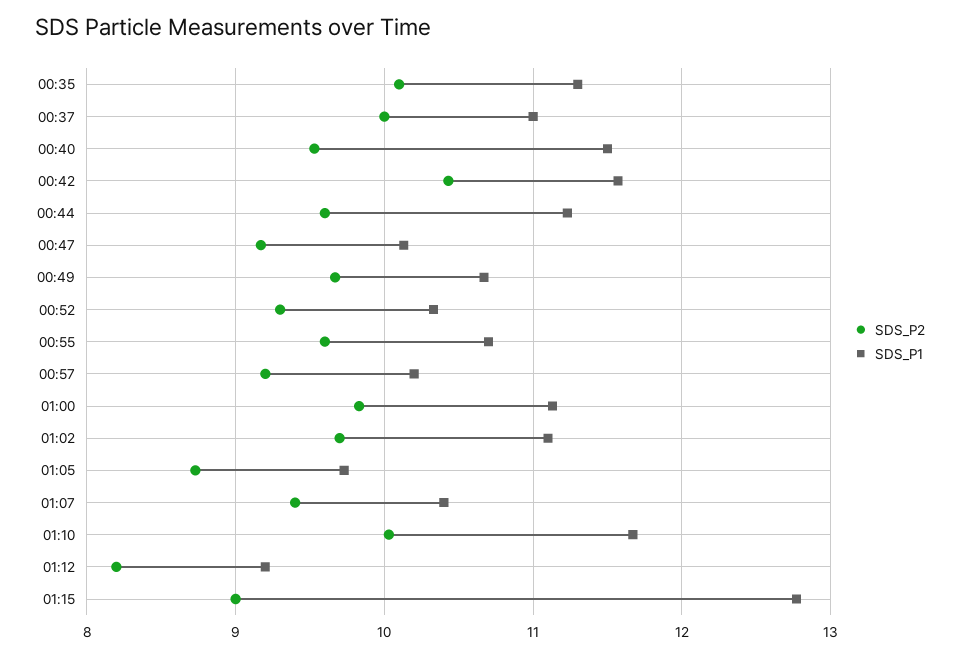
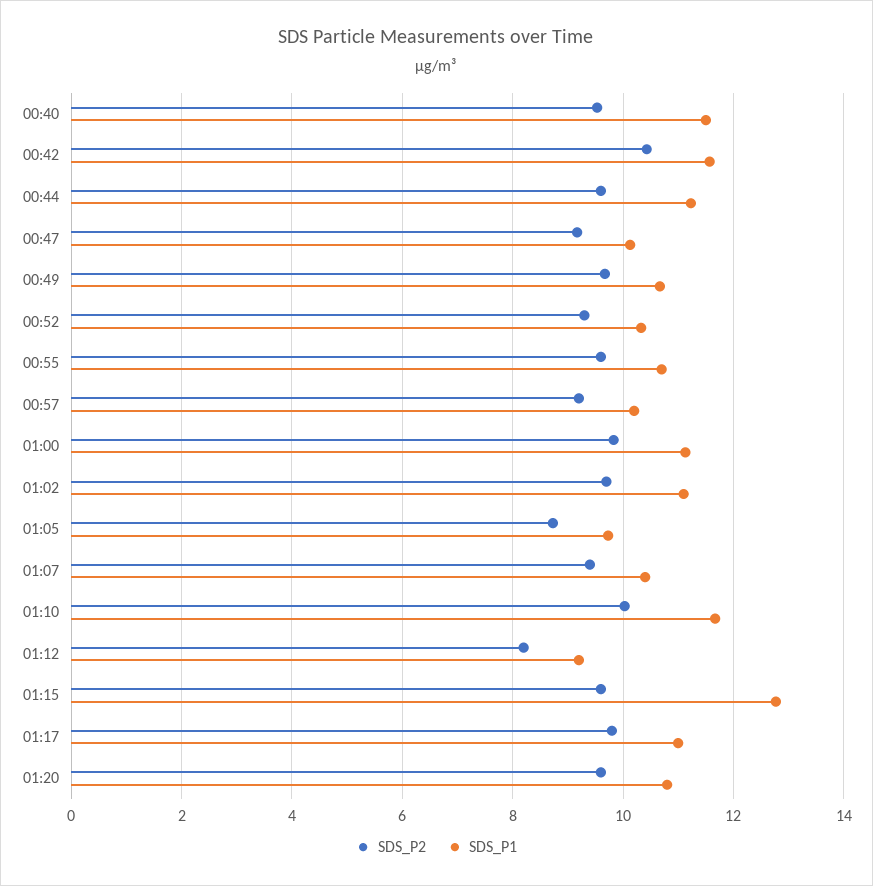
SDS_P2, 00:35: 10.1 -> none
SDS_P1, 00:35: 11.3 -> none
SDS_P2, 00:37: 10 -> none
SDS_P1, 00:37: 11 -> none
SDS_P2, 01:15: 9 -> 9.6
SDS_P2, 01:17: none -> 9.8
SDS_P1, 01:17: none -> 11
SDS_P2, 01:20: none -> 9.6
SDS_P1, 01:20: none -> 10.8

